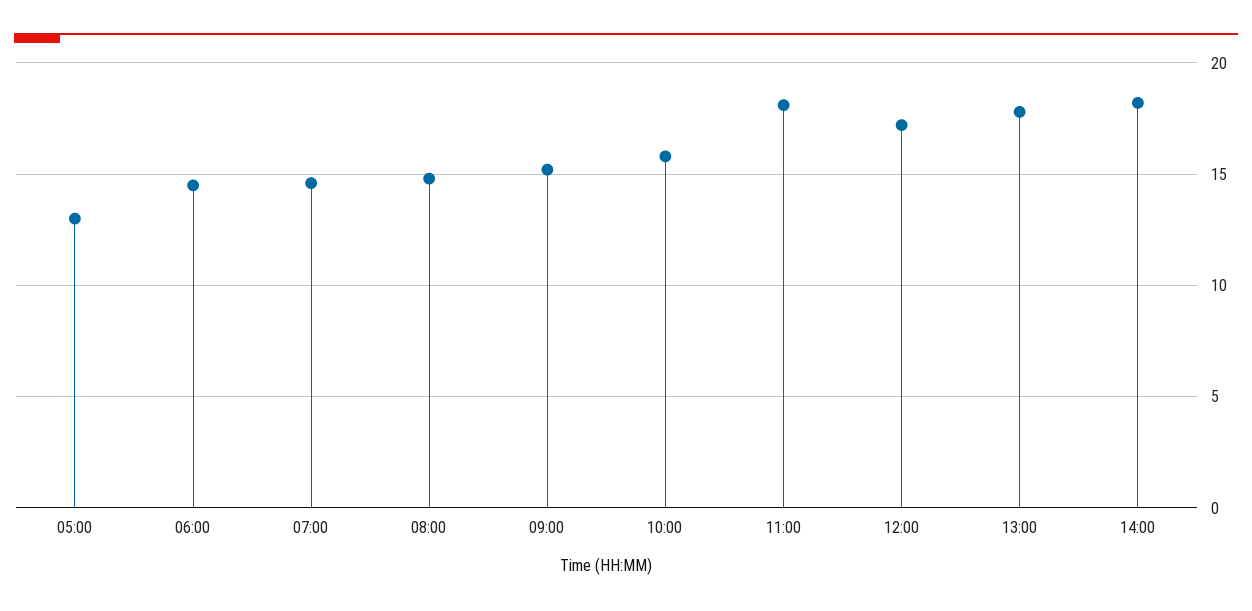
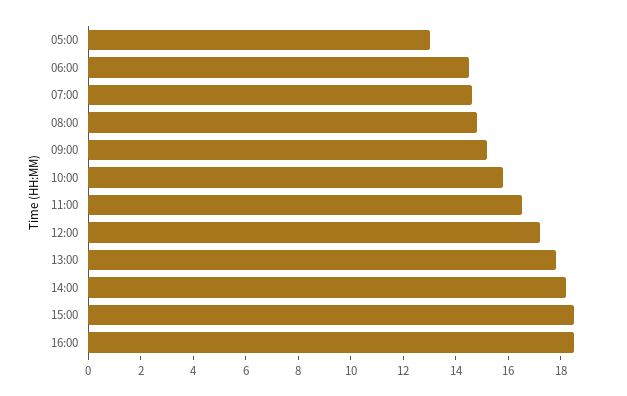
11:00: 18 -> 16.5
15:00: none -> 18.5
16:00: none -> 18.5

